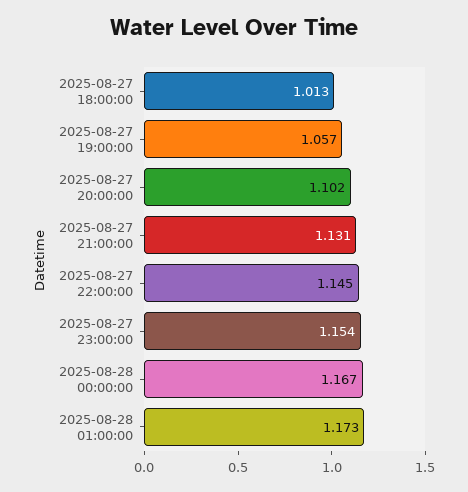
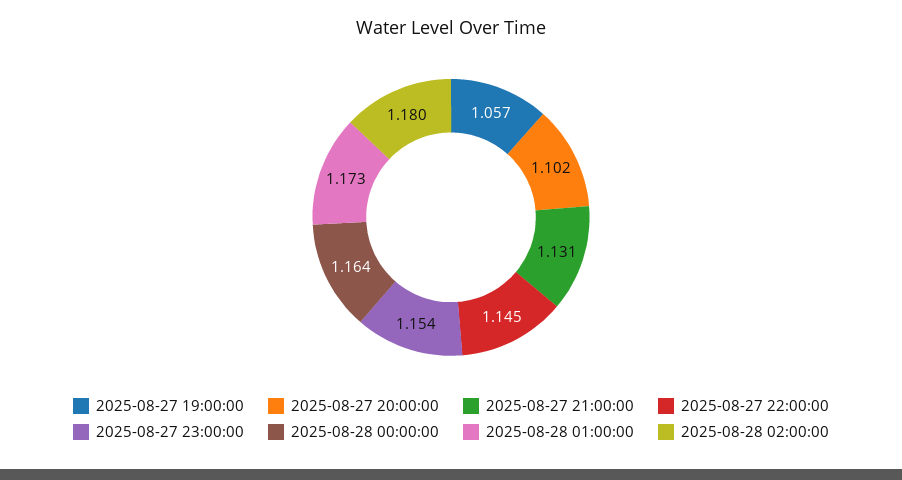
2025-08-27 18:00:00: 1.013 -> none
2025-08-28 00:00:00: 1.167 -> 1.164
2025-08-28 02:00:00: none -> 1.18

